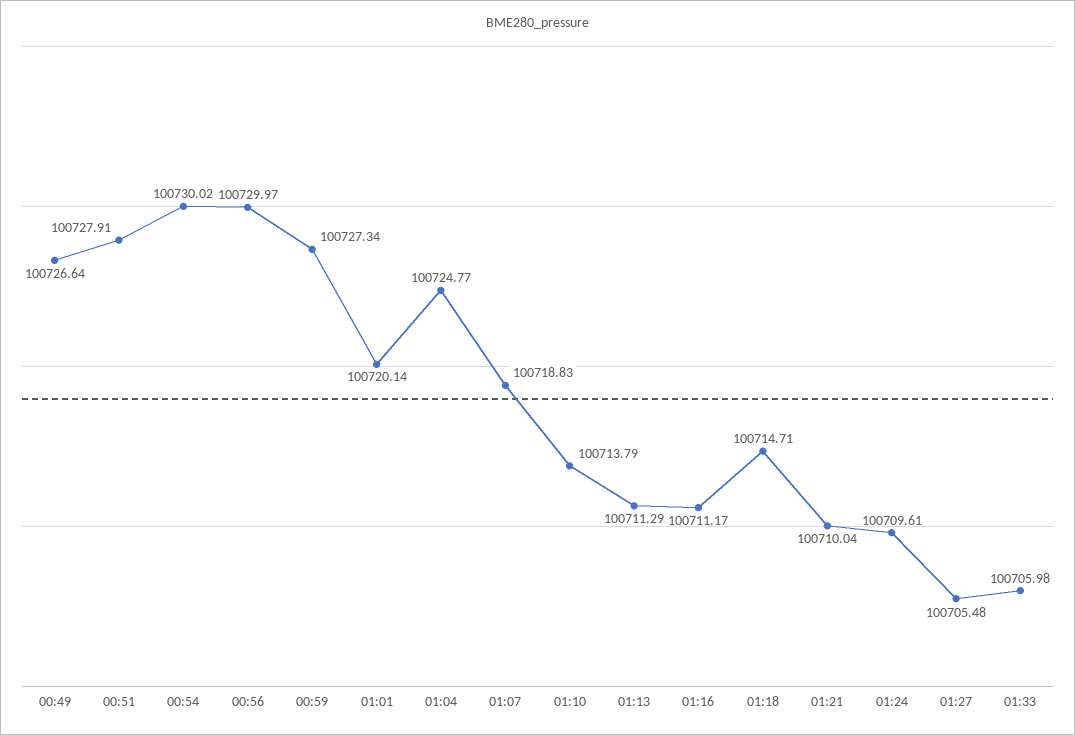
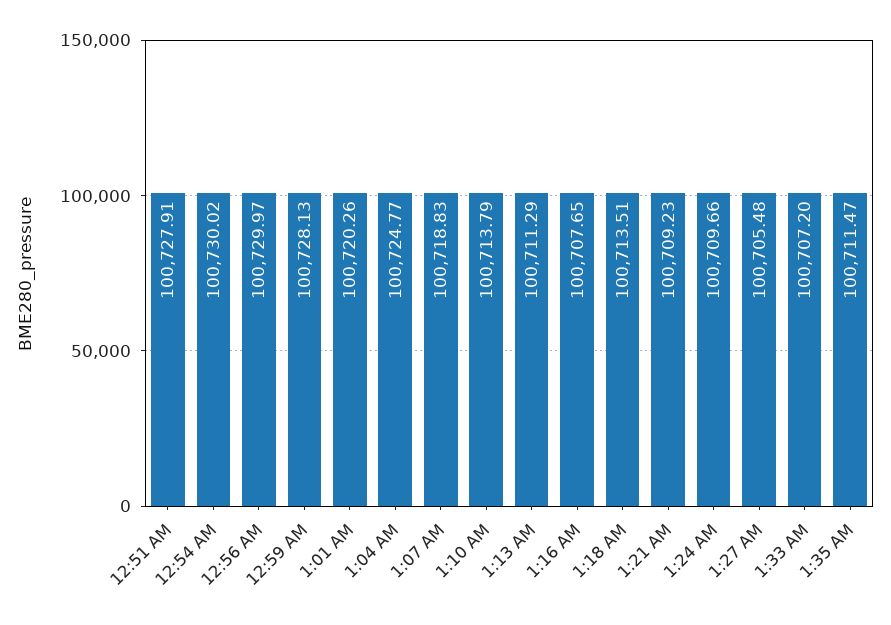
00:49: 100726.64 -> none
00:59: 100727.34 -> 100728.13
01:01: 100720.14 -> 100720.26
01:16: 100711.17 -> 100707.65
01:18: 100714.71 -> 100713.51
01:21: 100710.04 -> 100709.23
01:24: 100709.61 -> 100709.66
01:33: 100705.98 -> 100707.2
1:35 AM: none -> 100711.47

